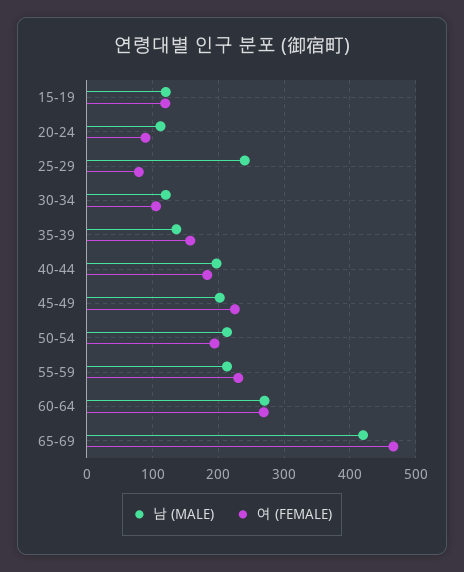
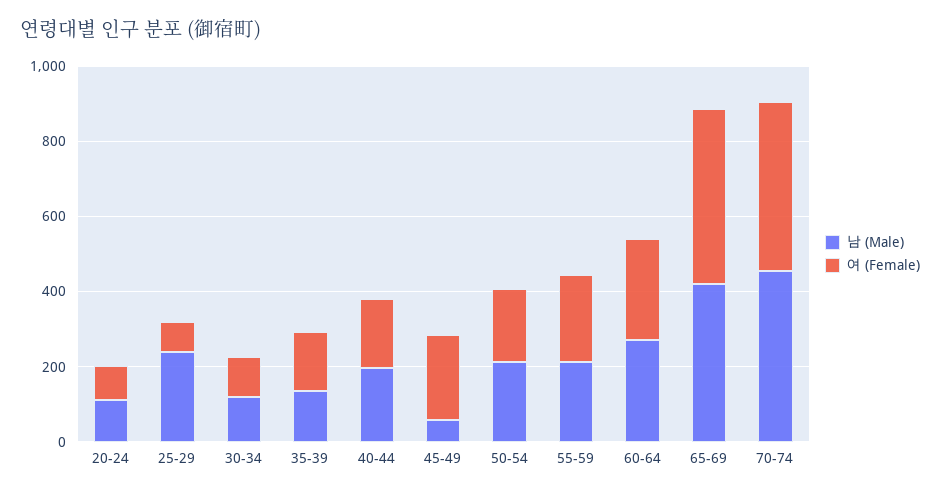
남 (MALE), 15-19: 120 -> none
여 (FEMALE), 15-19: 120 -> none
남 (MALE), 45-49: 200 -> 50
남 (MALE), 70-74: none -> 450
여 (FEMALE), 70-74: none -> 450

